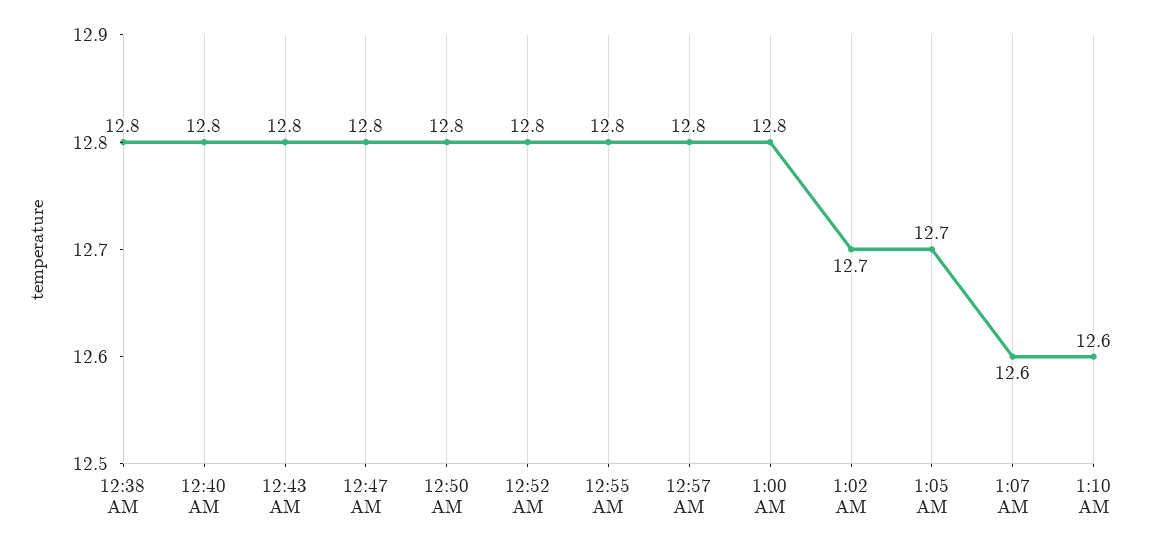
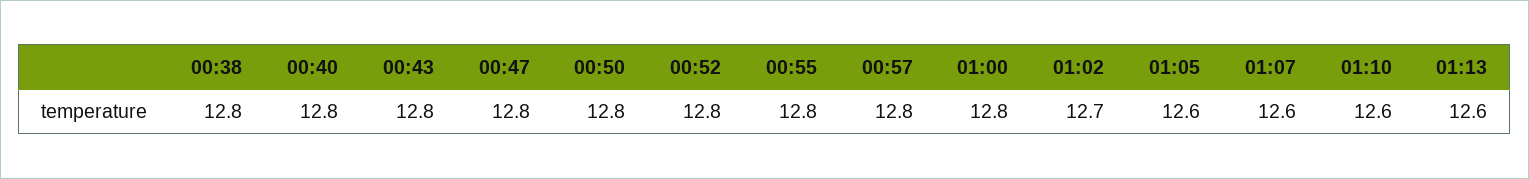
1:05 AM: 12.7 -> 12.6
01:13: none -> 12.6

